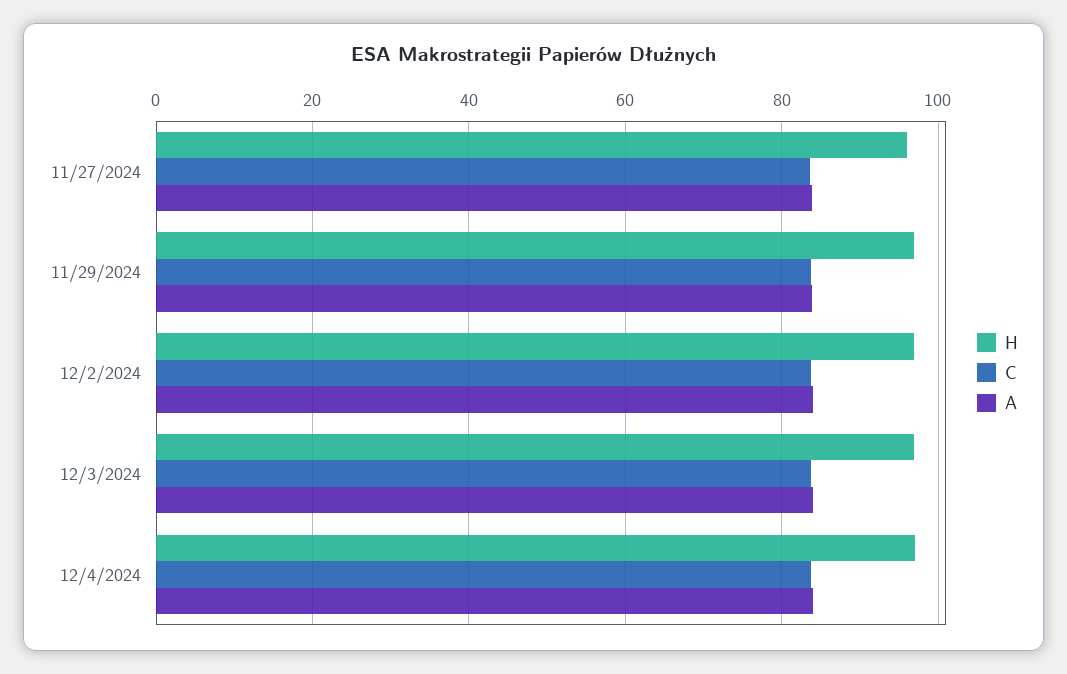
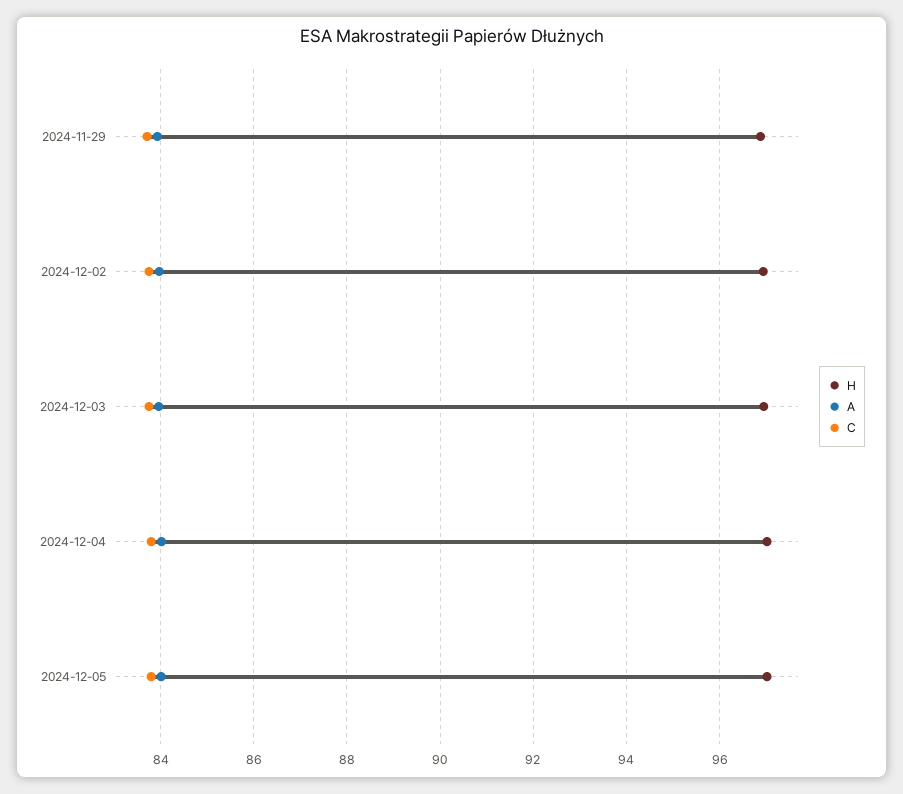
H, 11/27/2024: 96 -> none
C, 11/27/2024: 84 -> none
A, 11/27/2024: 84 -> none
H, 2024-12-05: none -> 97
A, 2024-12-05: none -> 84
C, 2024-12-05: none -> 83.8

